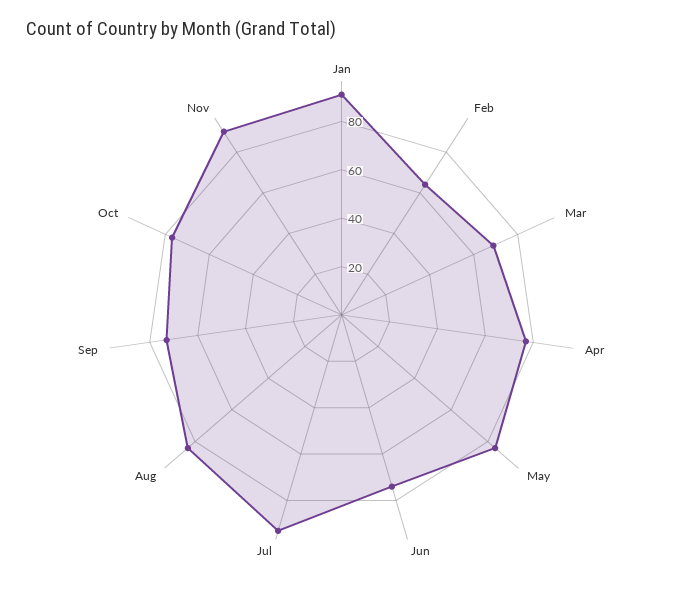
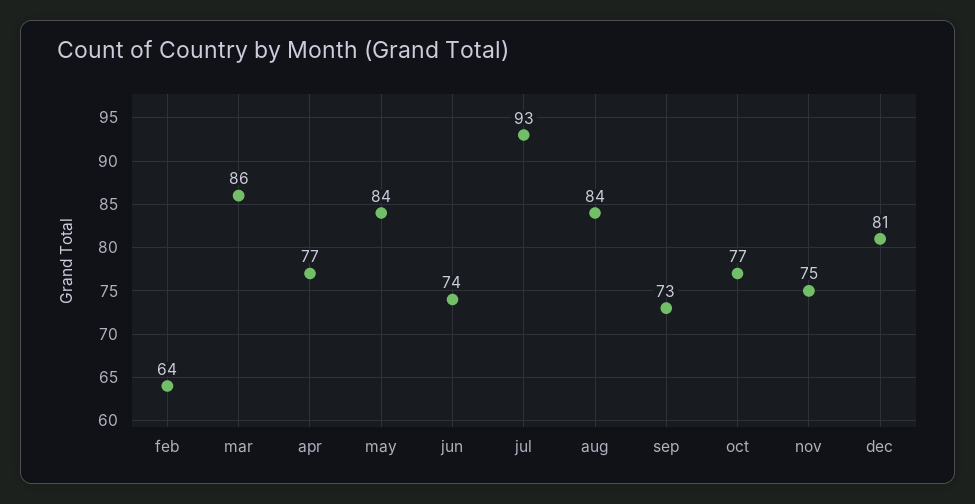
Jan: 90 -> none
Mar: 70 -> 86
Nov: 90 -> 75
dec: none -> 81

